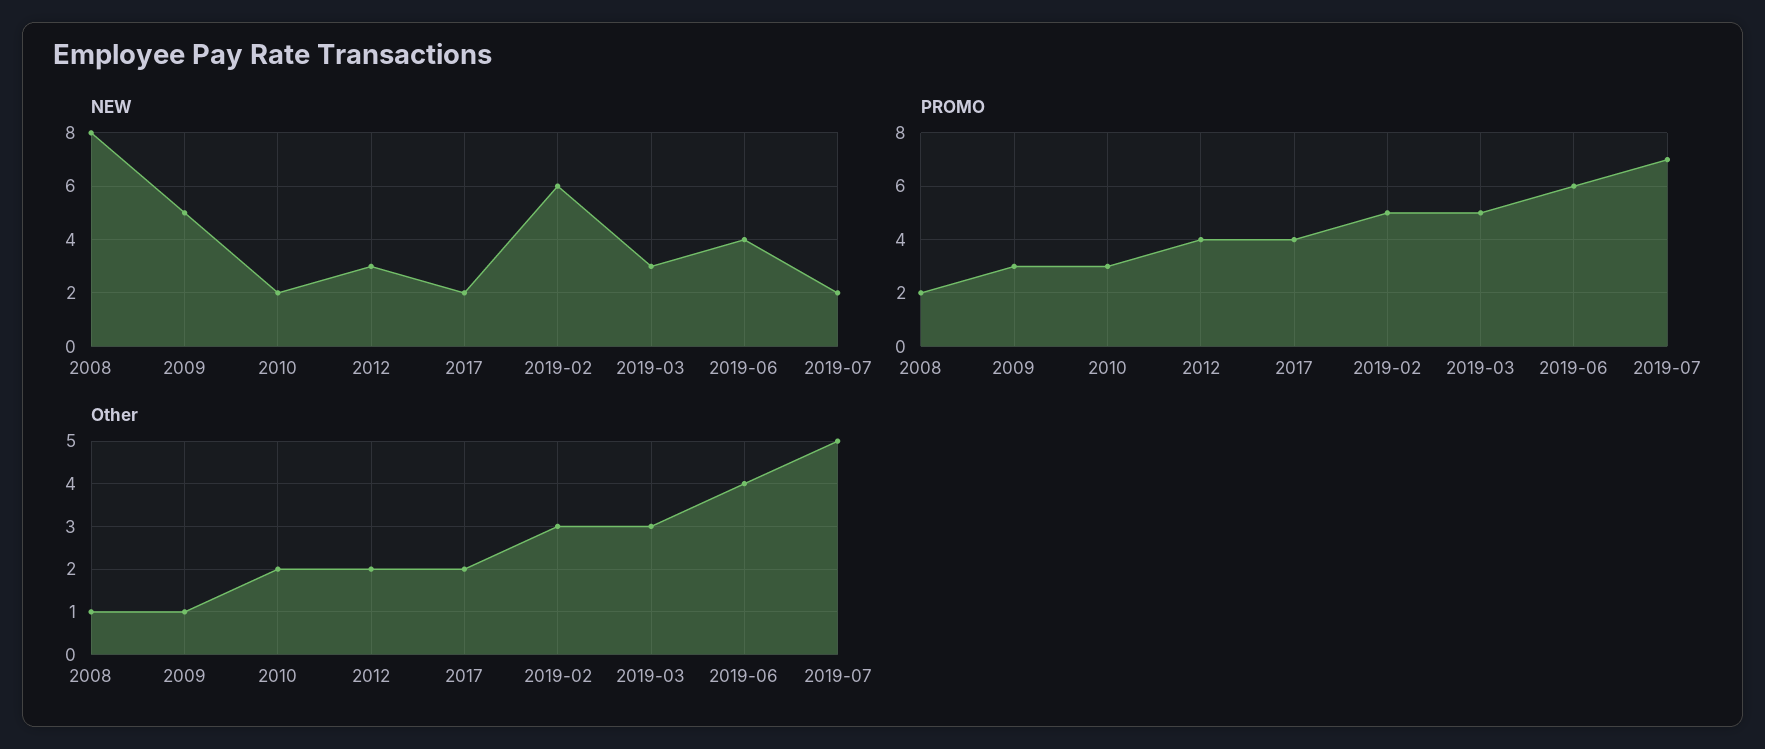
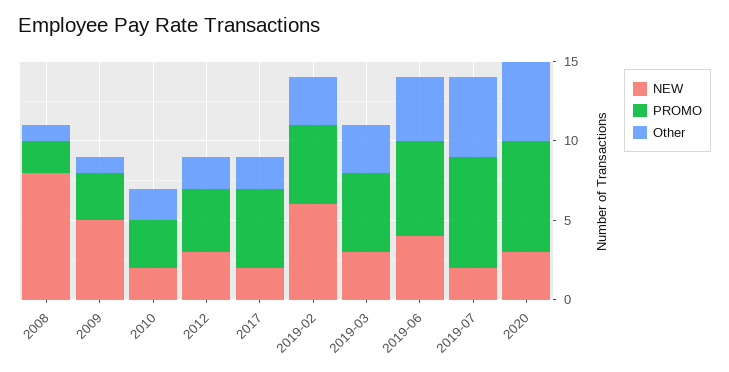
PROMO, 2017: 4 -> 5
NEW, 2020: none -> 3
PROMO, 2020: none -> 7
Other, 2020: none -> 5

